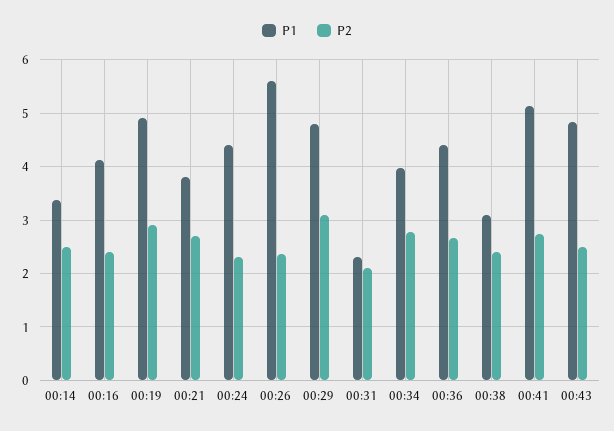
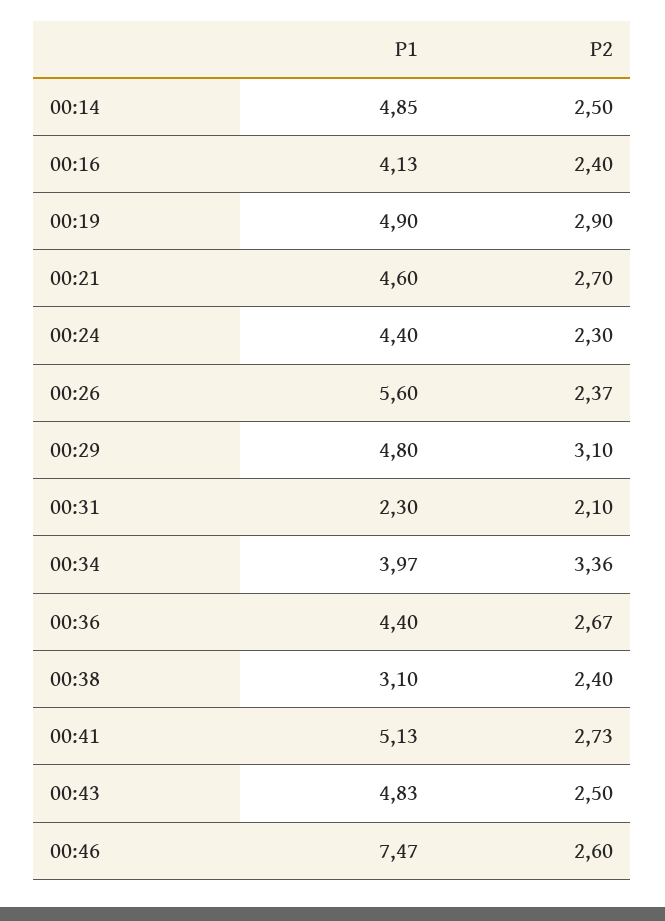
P1, 00:14: 3.4 -> 4.85
P1, 00:21: 3.8 -> 4.6
P2, 00:34: 2.8 -> 3.36
P1, 00:46: none -> 7.47
P2, 00:46: none -> 2.6

